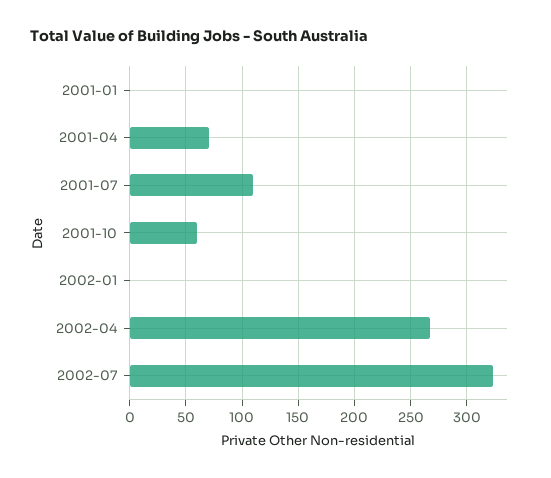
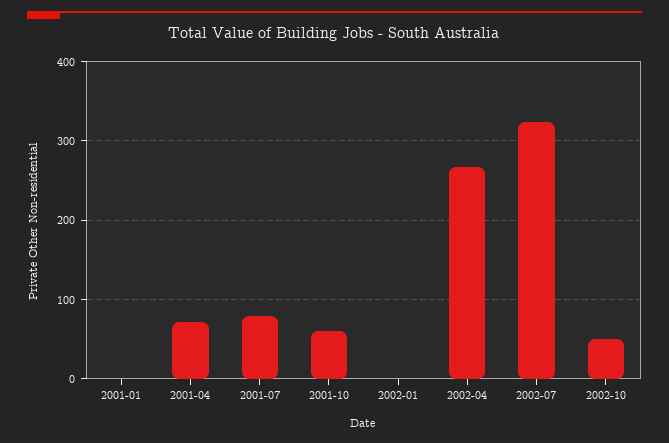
2001-07: 110 -> 80
2002-10: none -> 50

